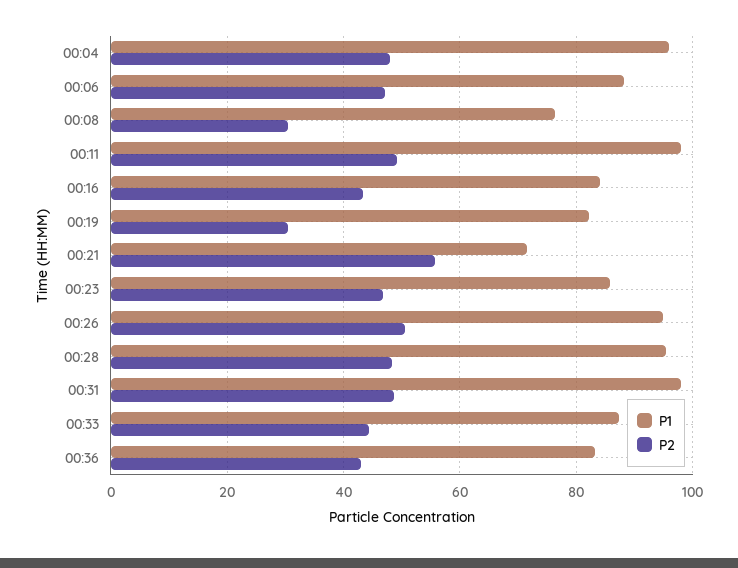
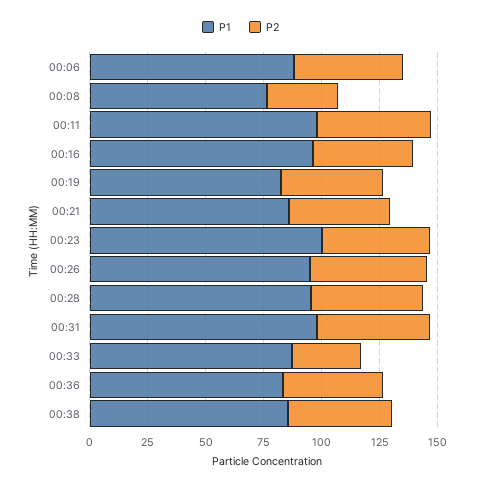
P1, 00:04: 96 -> none
P2, 00:04: 48 -> none
P1, 00:16: 84 -> 95
P2, 00:19: 30 -> 45
P1, 00:21: 72 -> 85
P2, 00:21: 56 -> 45
P1, 00:23: 86 -> 100
P2, 00:33: 44 -> 30
P1, 00:38: none -> 85
P2, 00:38: none -> 45

